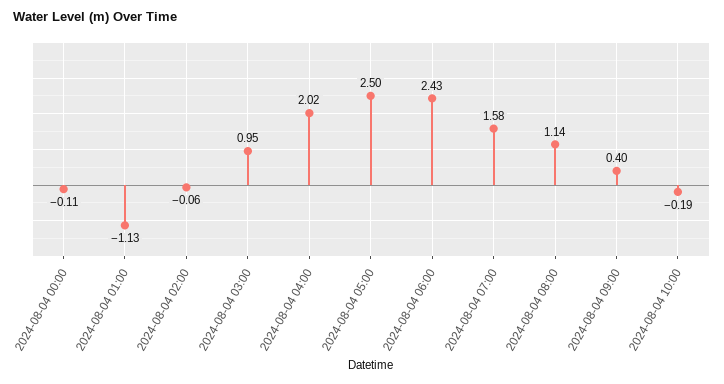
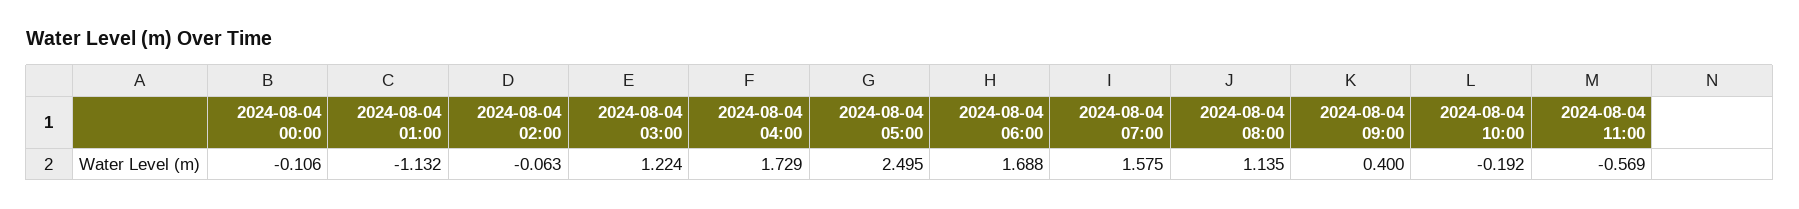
2024-08-04 03:00: 0.95 -> 1.224
2024-08-04 04:00: 2.02 -> 1.729
2024-08-04 06:00: 2.43 -> 1.688
2024-08-04 11:00: none -> -0.569

